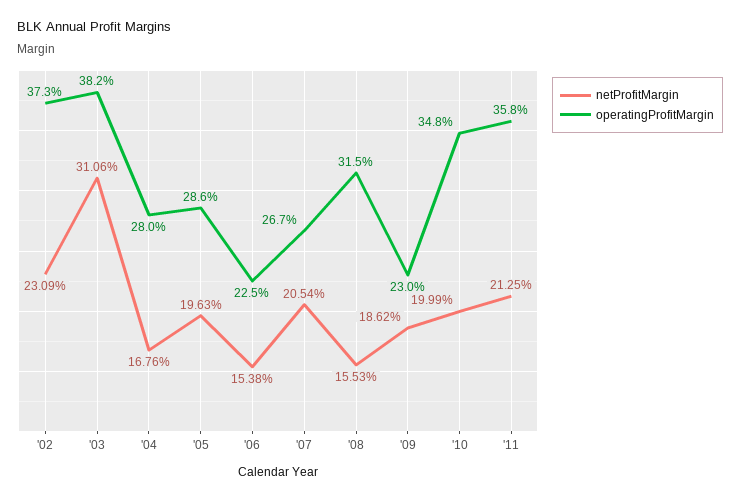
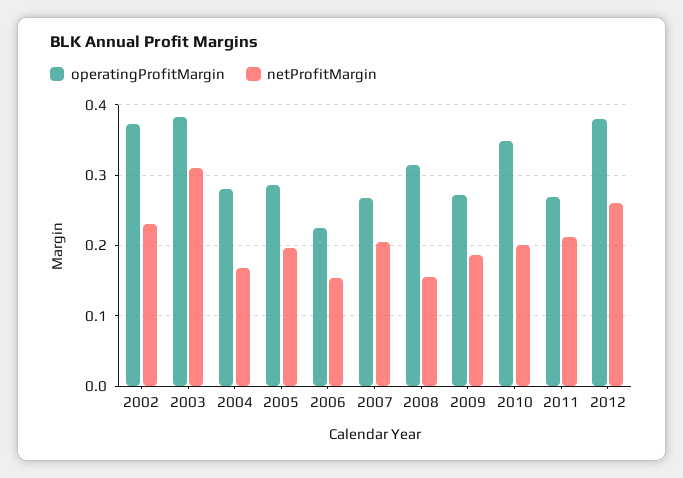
operatingProfitMargin, '09: 0.23 -> 0.27
operatingProfitMargin, '11: 0.358 -> 0.27
operatingProfitMargin, 2012: none -> 0.38
netProfitMargin, 2012: none -> 0.26

